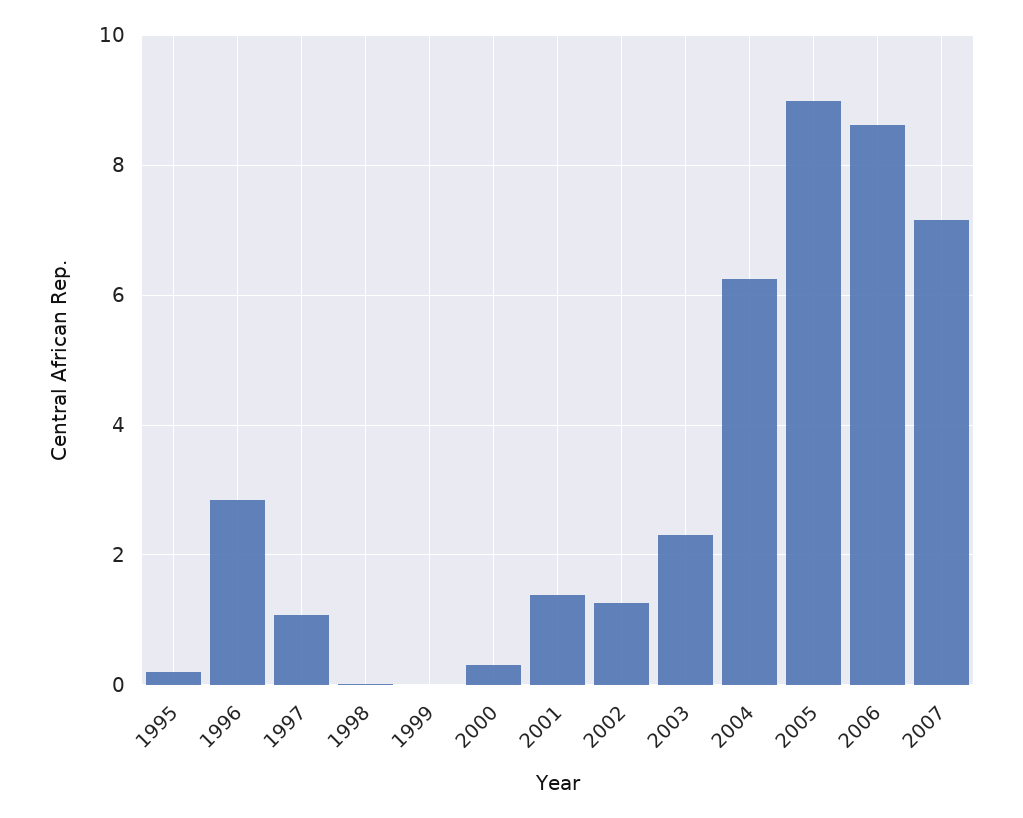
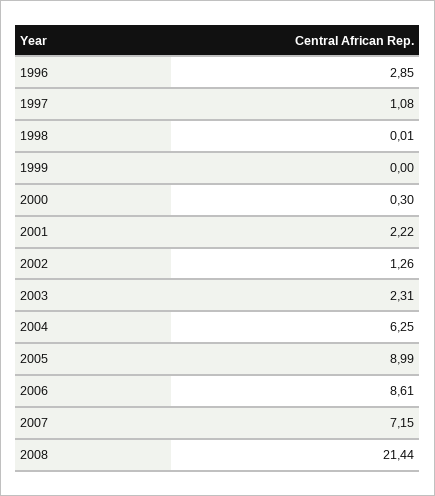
1995: 0.2 -> none
2001: 1.4 -> 2.22
2008: none -> 21.44

